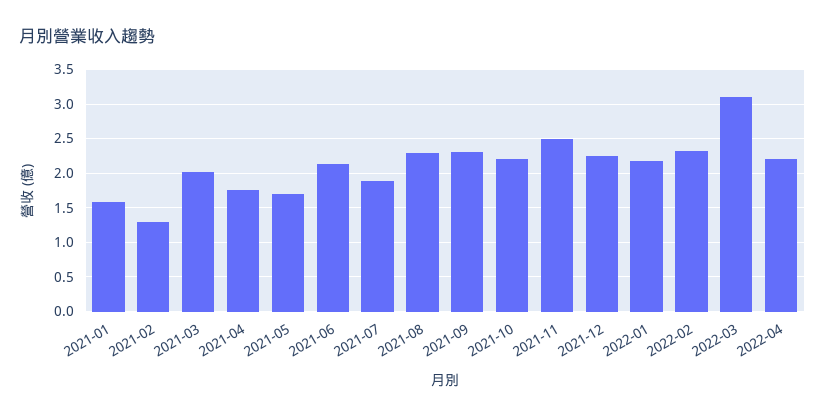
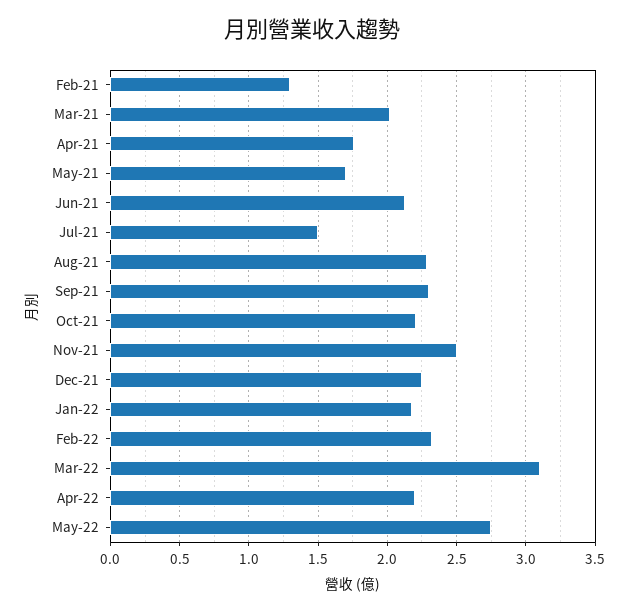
2021-01: 1.6 -> none
2021-07: 1.9 -> 1.5
May-22: none -> 2.75

